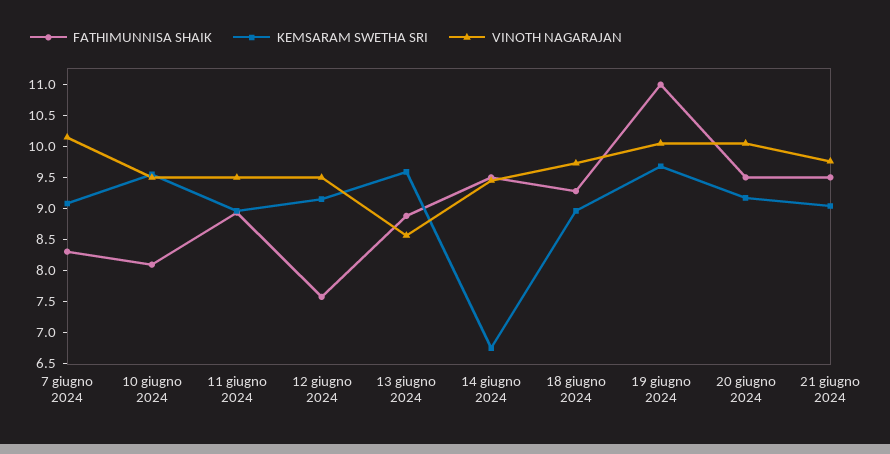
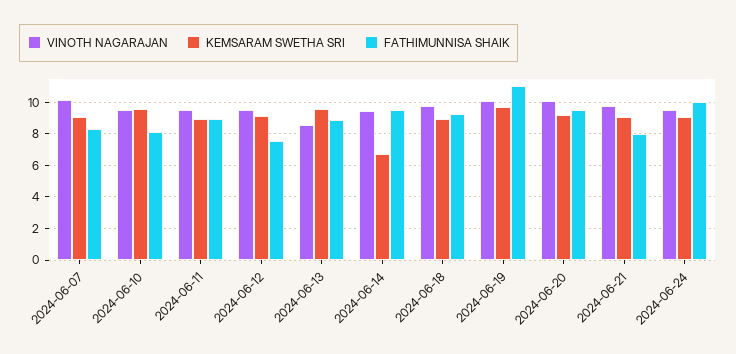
FATHIMUNNISA SHAIK, 21 giugno 2024: 9.5 -> 8
VINOTH NAGARAJAN, 2024-06-24: none -> 9.5
KEMSARAM SWETHA SRI, 2024-06-24: none -> 9
FATHIMUNNISA SHAIK, 2024-06-24: none -> 10

